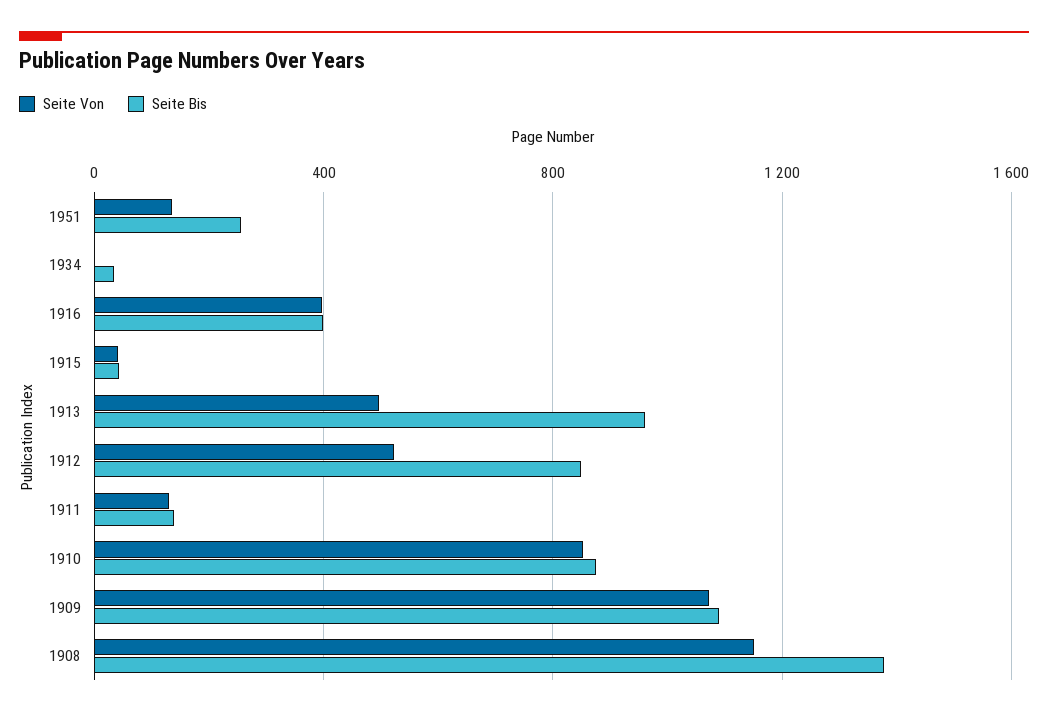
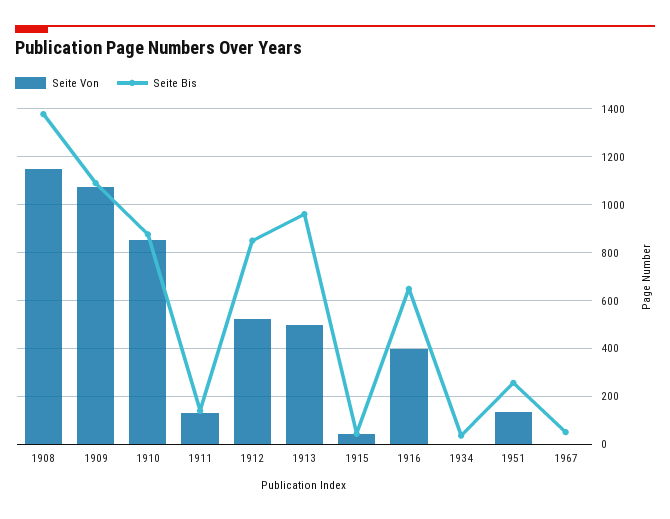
Seite Bis, 1916: 400 -> 650
Seite Von, 1967: none -> 0
Seite Bis, 1967: none -> 50

